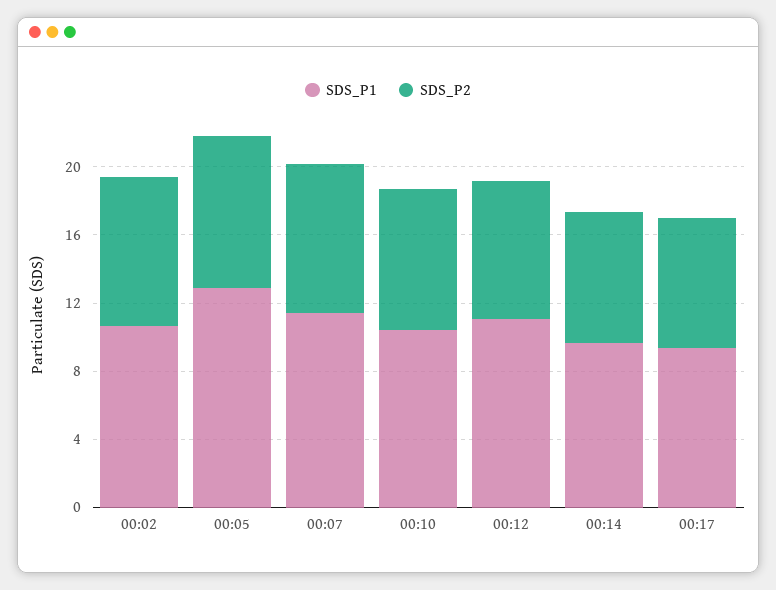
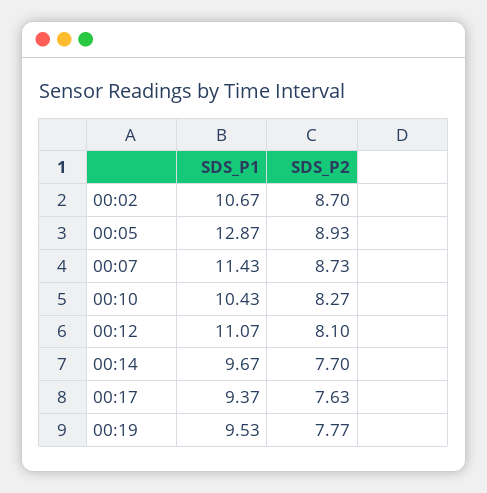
SDS_P1, 00:19: none -> 9.53
SDS_P2, 00:19: none -> 7.77

